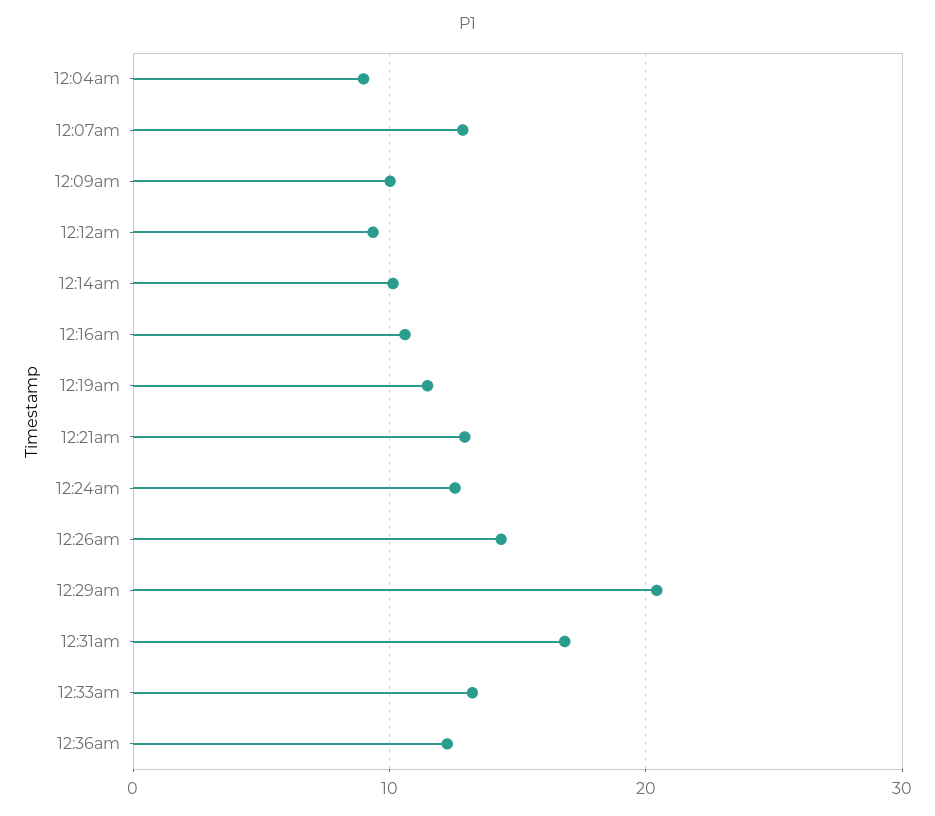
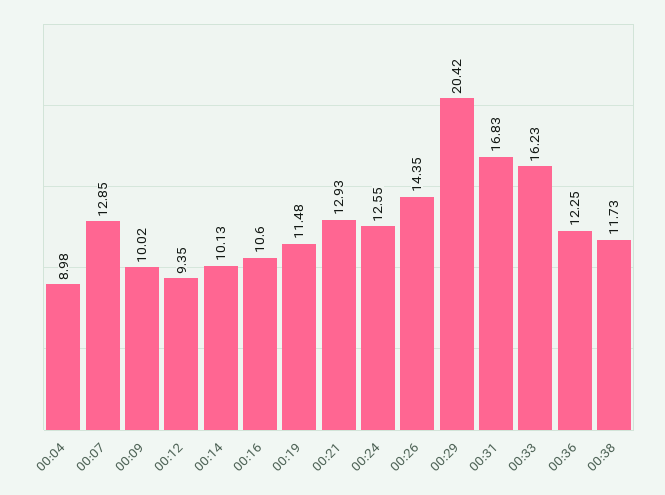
12:33am: 13 -> 16.23
00:38: none -> 11.73

